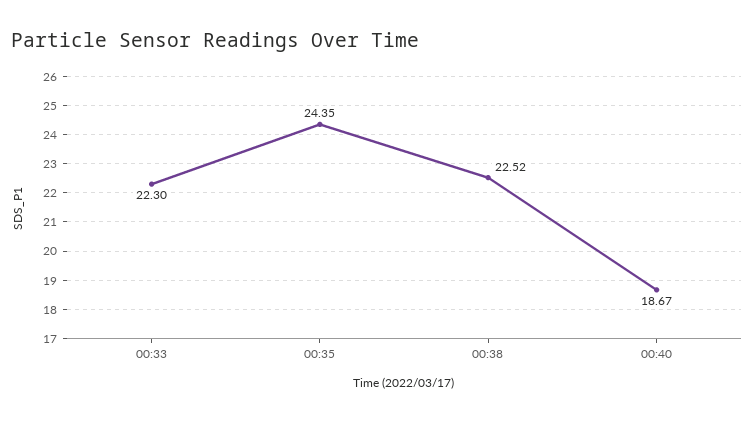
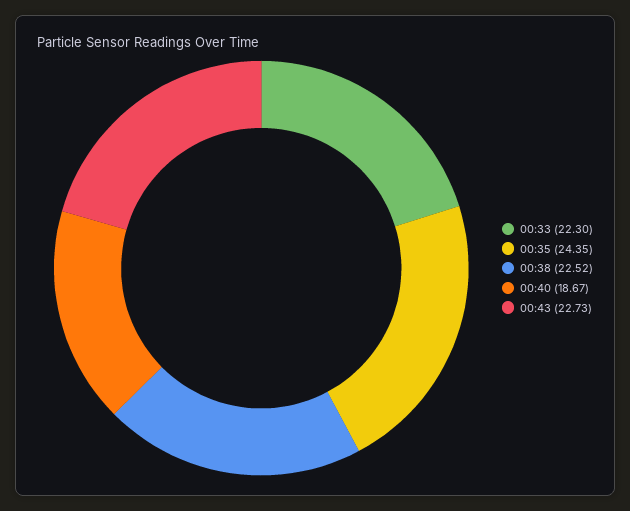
00:43: none -> 22.73

